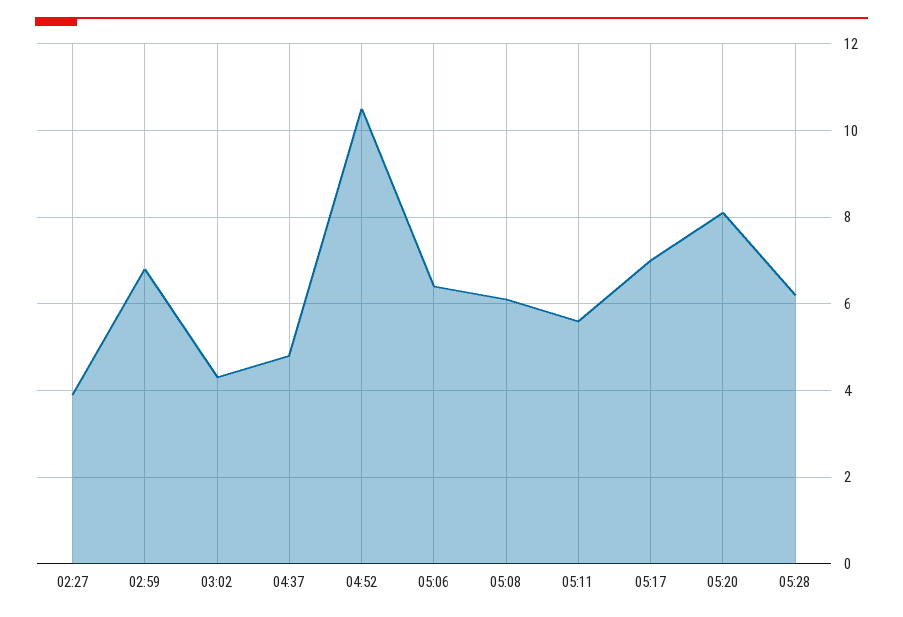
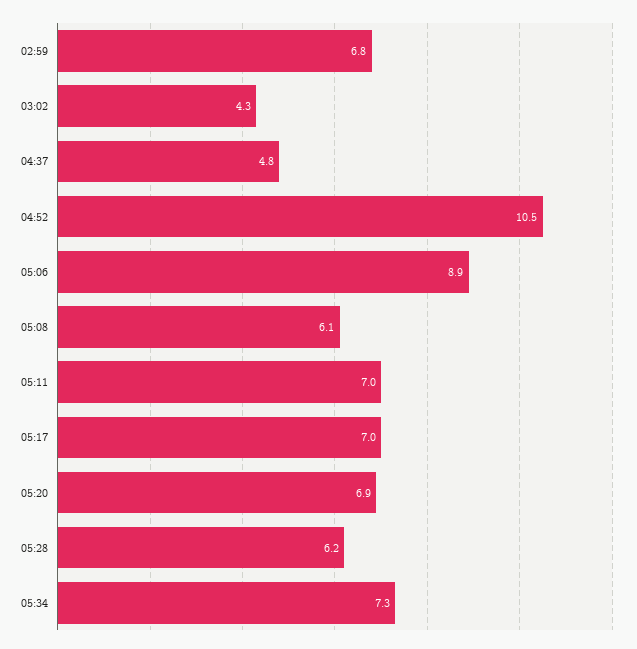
02:27: 4 -> none
05:06: 6.5 -> 8.9
05:11: 5.5 -> 7
05:20: 8 -> 6.9
05:34: none -> 7.3

